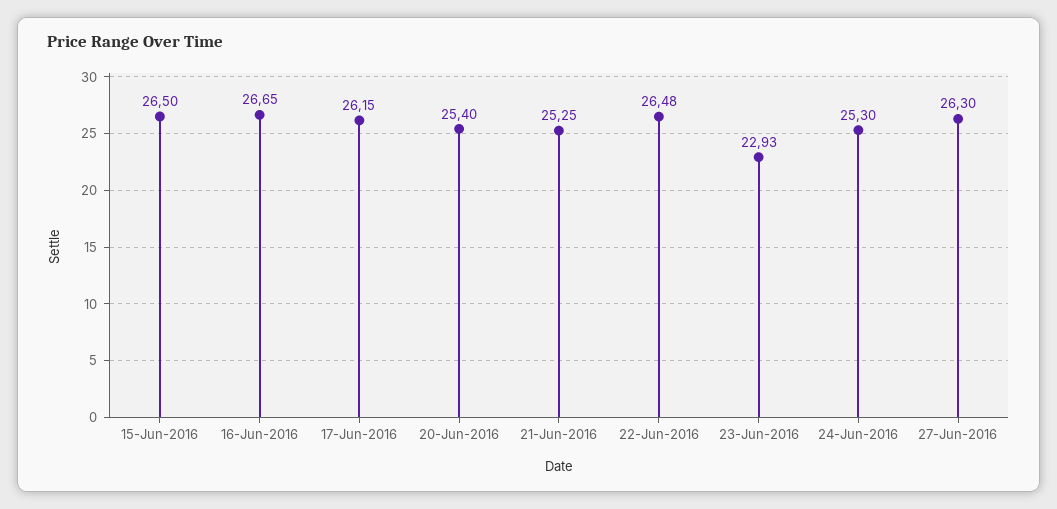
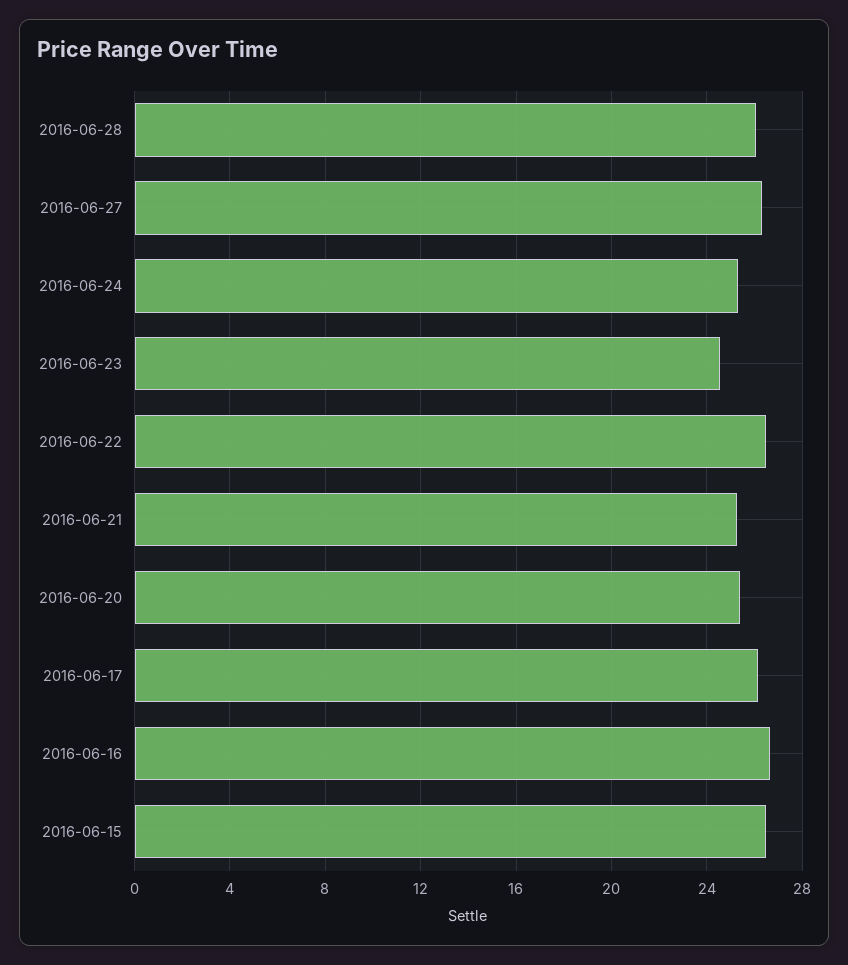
23-Jun-2016: 22.93 -> 24.5
2016-06-28: none -> 26

